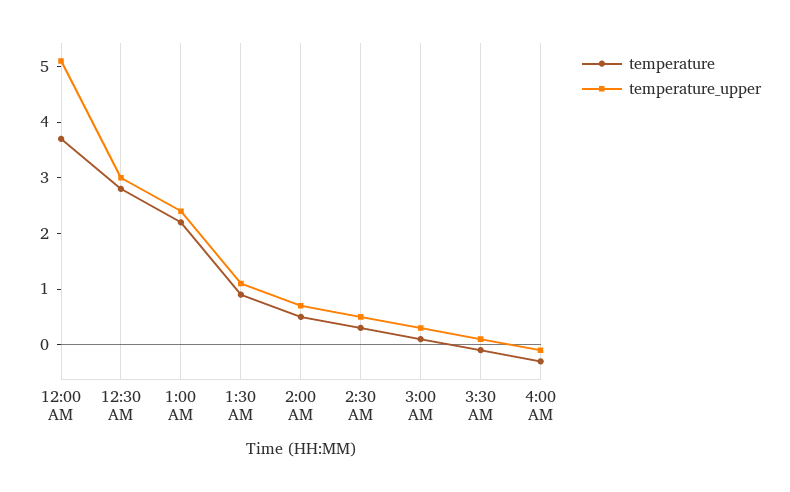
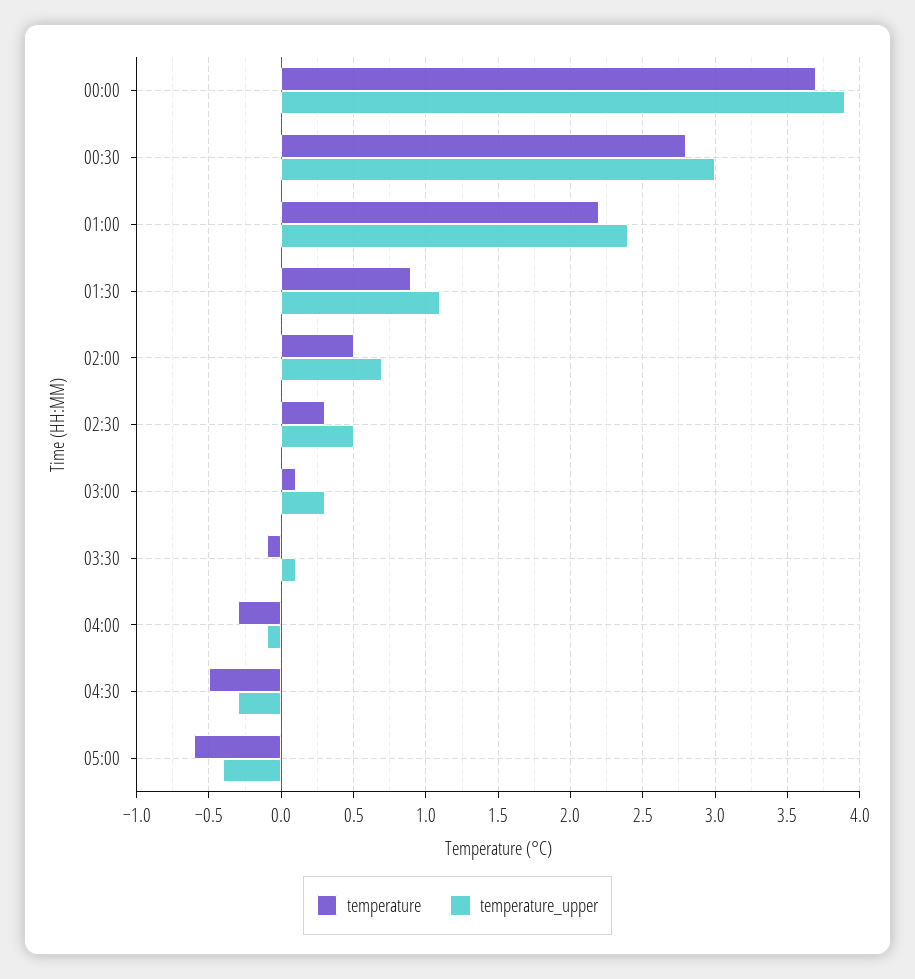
temperature_upper, 12:00 AM: 5 -> 3.9
temperature, 04:30: none -> -0.5
temperature_upper, 04:30: none -> -0.3
temperature, 05:00: none -> -0.6
temperature_upper, 05:00: none -> -0.4

